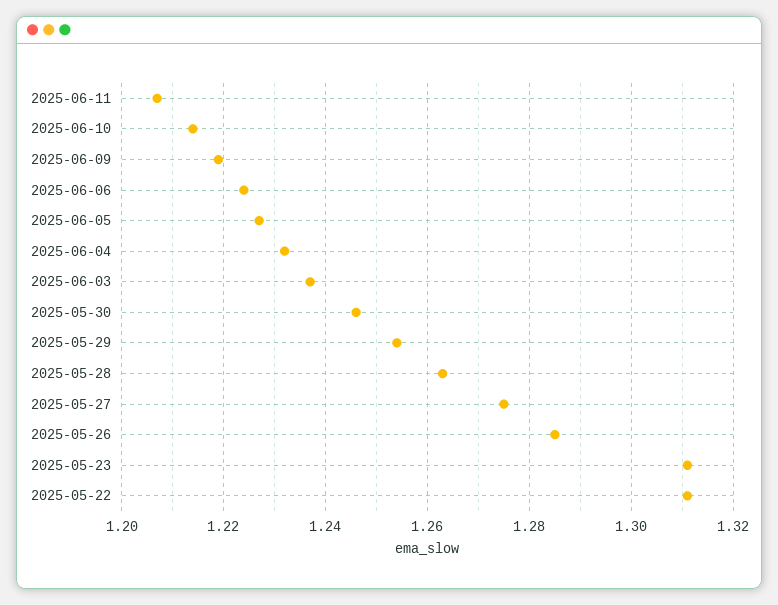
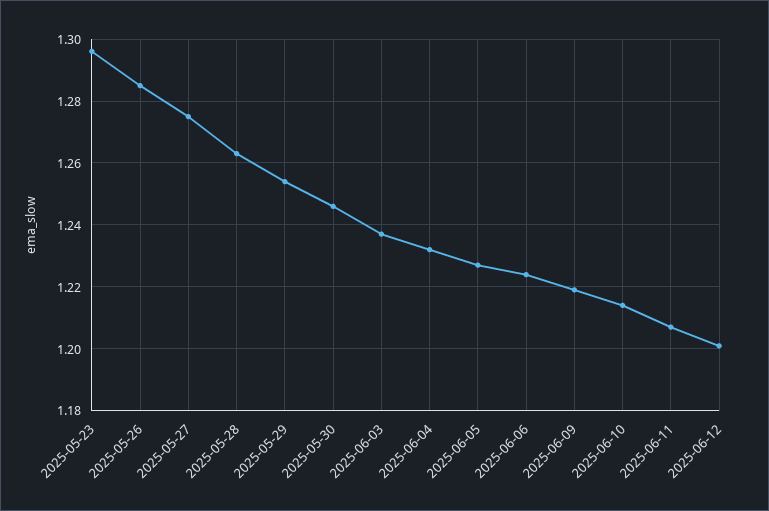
2025-05-23: 1.31 -> 1.295
2025-05-22: 1.31 -> none
2025-06-12: none -> 1.2

